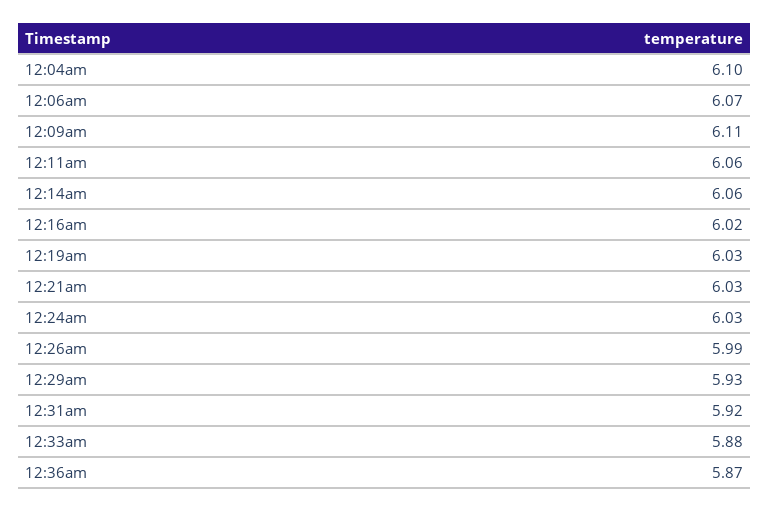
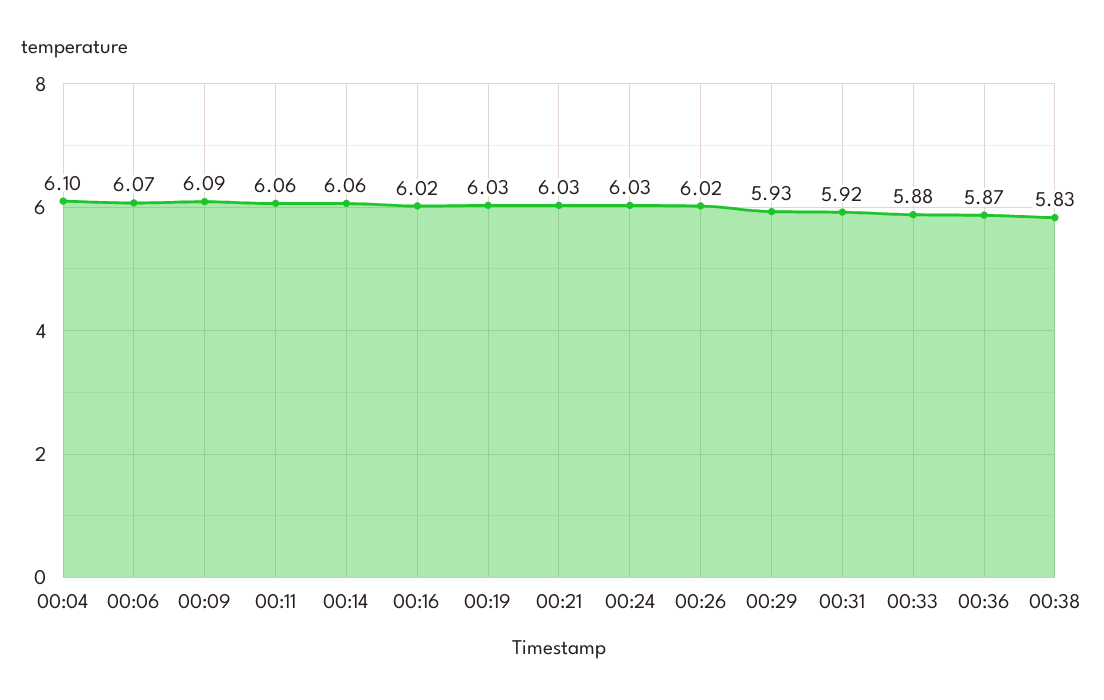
12:09am: 6.11 -> 6.09
12:26am: 5.99 -> 6.02
00:38: none -> 5.83

